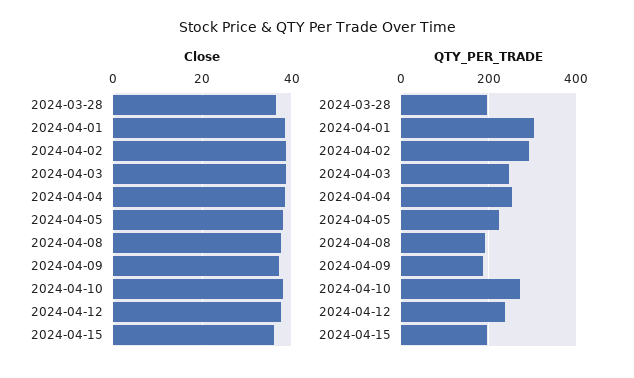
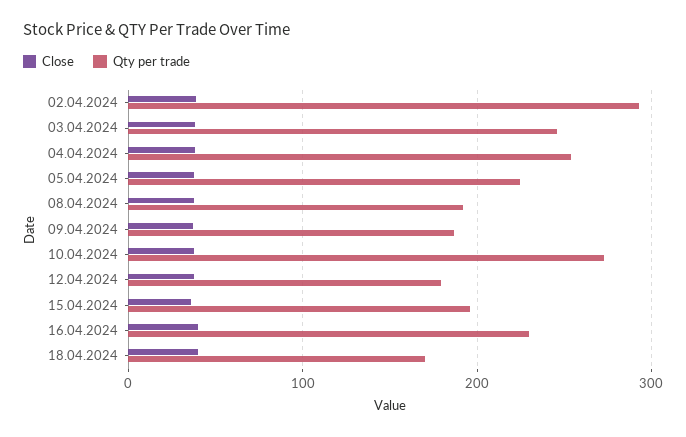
Close, 2024-03-28: 36 -> none
Close, 2024-04-01: 38 -> none
QTY_PER_TRADE, 2024-03-28: 200 -> none
QTY_PER_TRADE, 2024-04-01: 300 -> none
QTY_PER_TRADE, 2024-04-12: 240 -> 180
Close, 16.04.2024: none -> 40
QTY_PER_TRADE, 16.04.2024: none -> 230
Close, 18.04.2024: none -> 40
QTY_PER_TRADE, 18.04.2024: none -> 170

